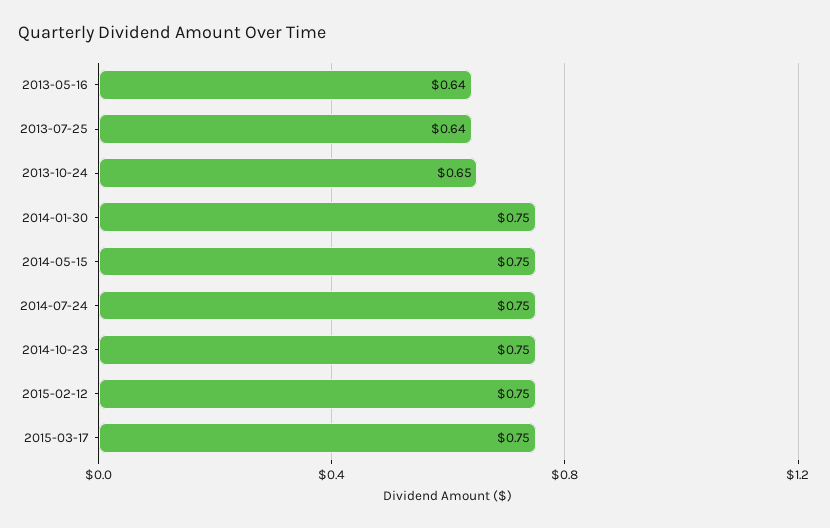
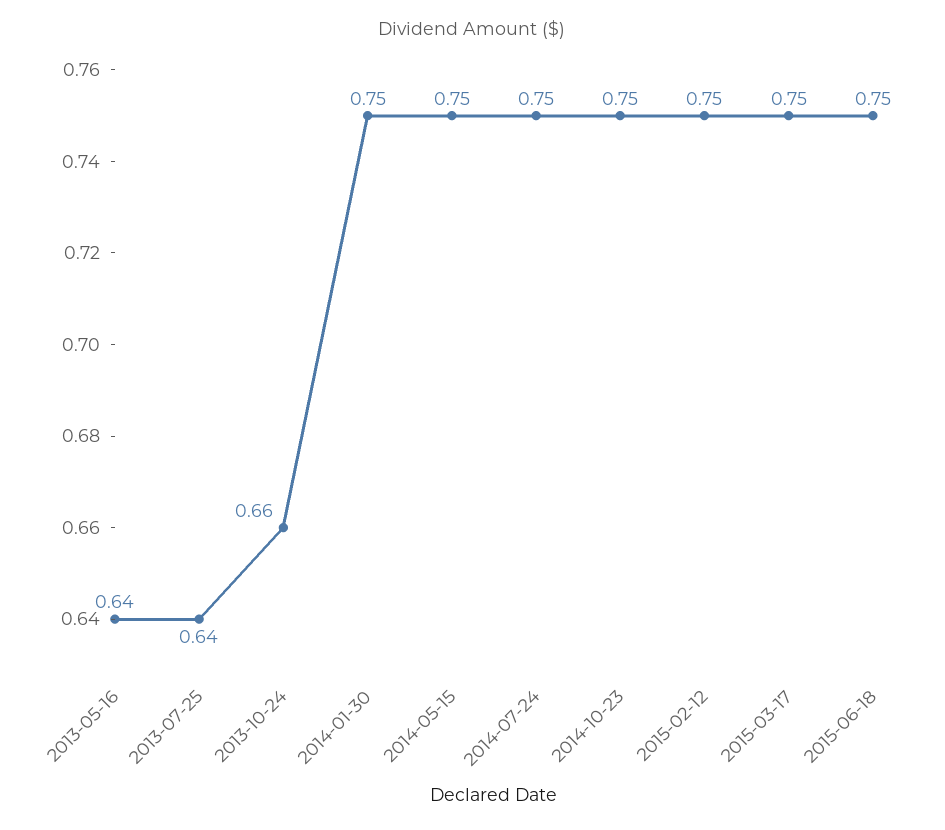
2013-10-24: 0.65 -> 0.66
2015-06-18: none -> 0.75

